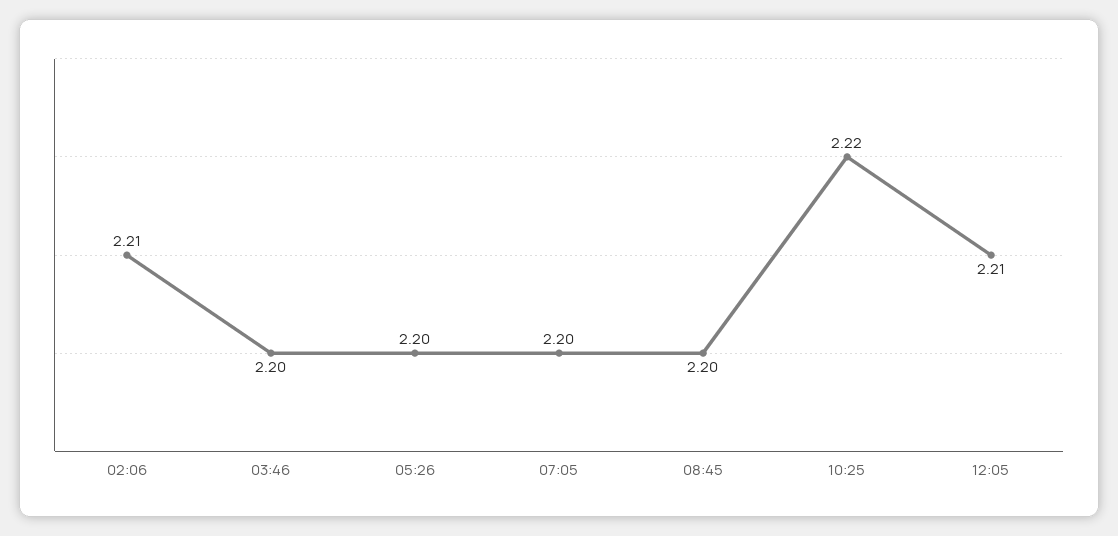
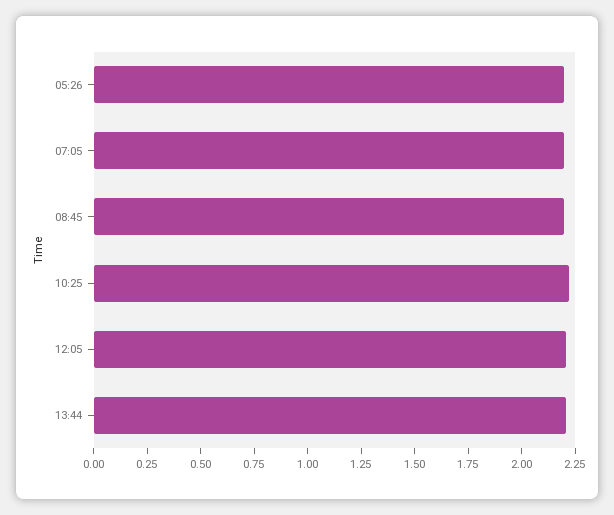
02:06: 2.21 -> none
03:46: 2.2 -> none
13:44: none -> 2.2

